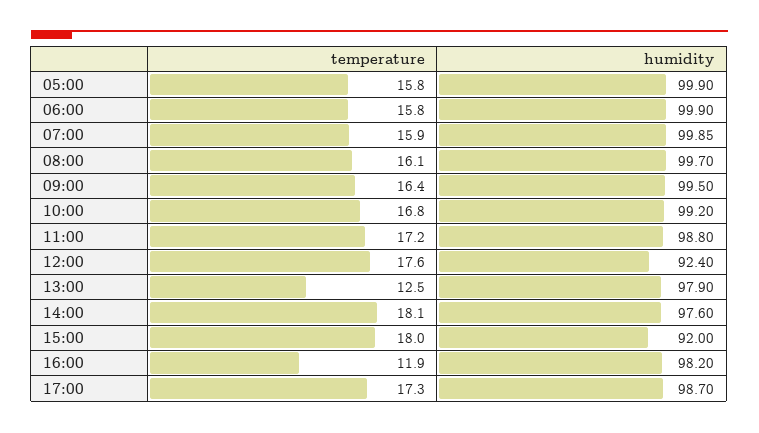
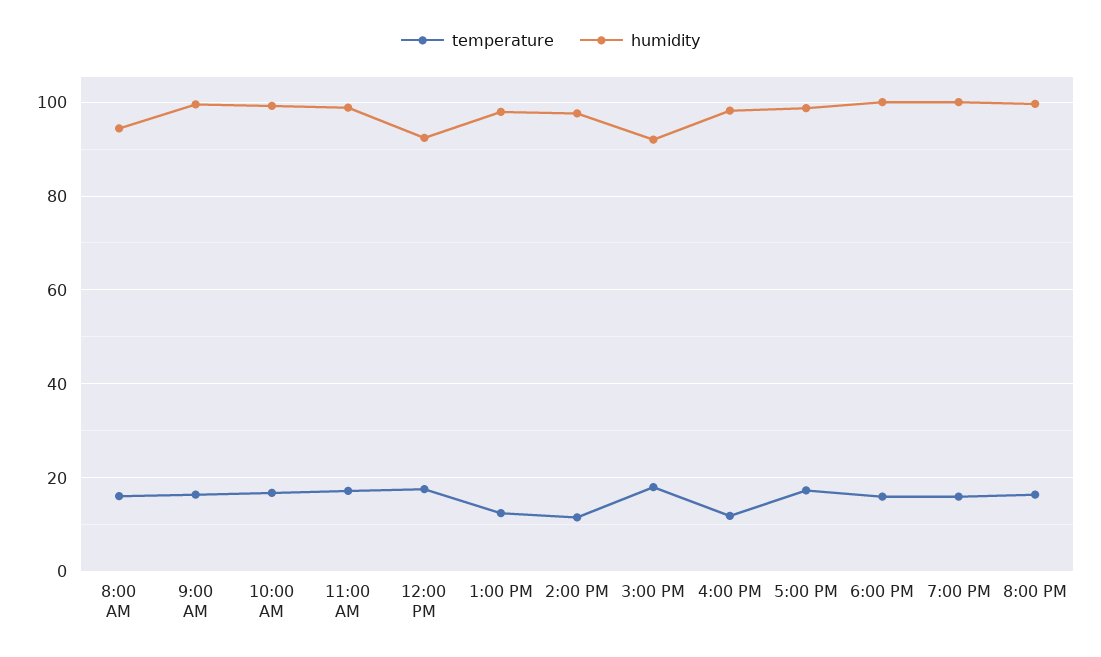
temperature, 05:00: 15.8 -> none
humidity, 05:00: 99.9 -> none
temperature, 06:00: 15.8 -> none
humidity, 06:00: 99.9 -> none
temperature, 07:00: 15.9 -> none
humidity, 07:00: 99.85 -> none
humidity, 08:00: 99.7 -> 94
temperature, 14:00: 18.1 -> 12
temperature, 6:00 PM: none -> 16
humidity, 6:00 PM: none -> 100
temperature, 7:00 PM: none -> 16
humidity, 7:00 PM: none -> 100
temperature, 8:00 PM: none -> 16
humidity, 8:00 PM: none -> 100

